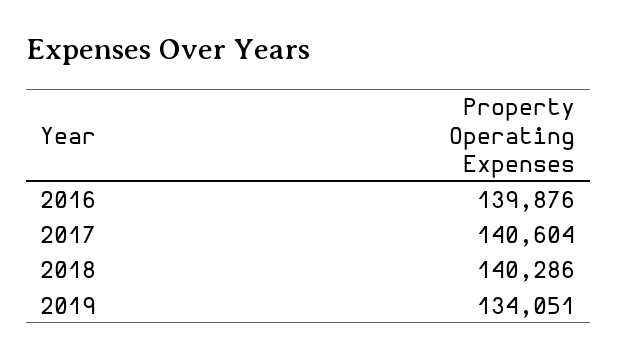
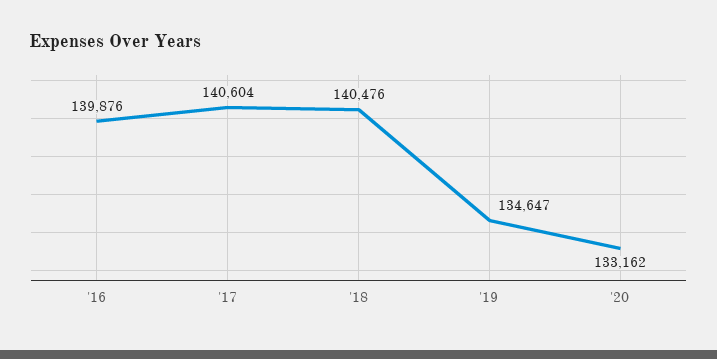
2018: 140286 -> 140476
2019: 134051 -> 134647
'20: none -> 133162

